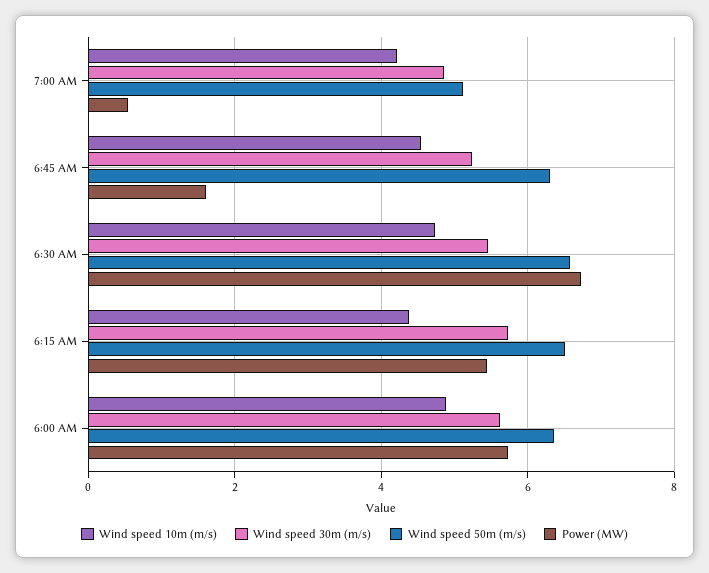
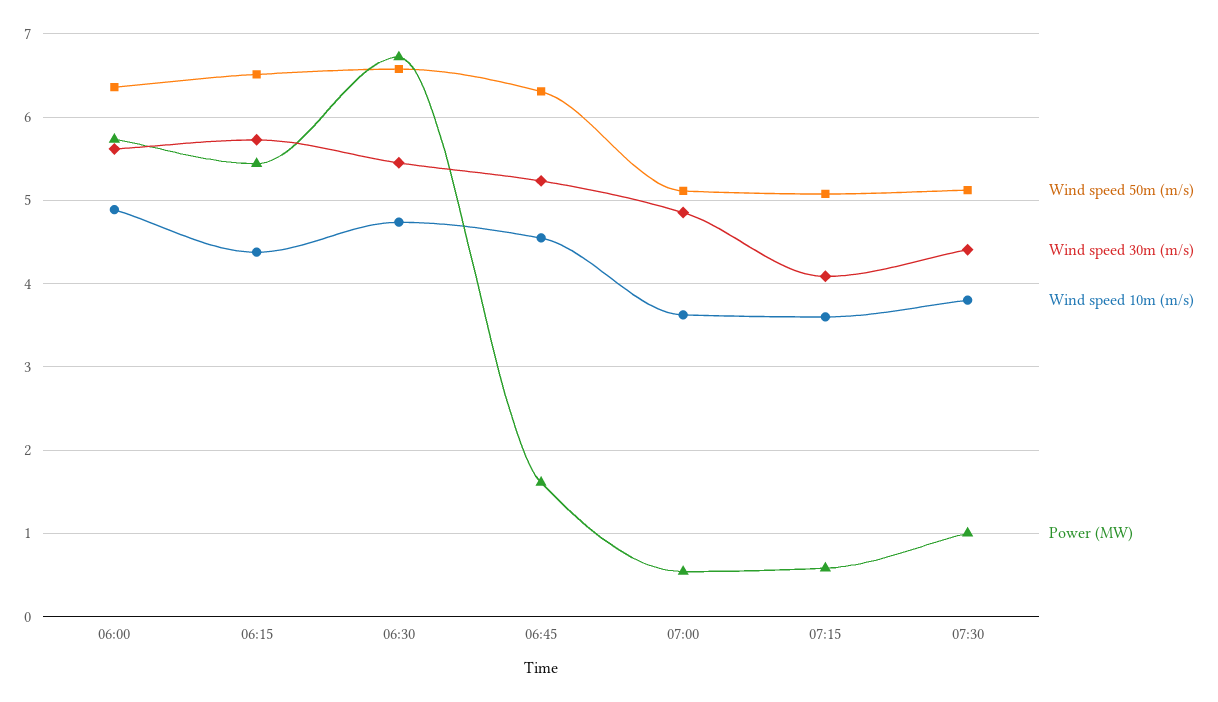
Wind speed 10m (m/s), 7:00 AM: 4.2 -> 3.6
Wind speed 50m (m/s), 07:15: none -> 5.1
Wind speed 30m (m/s), 07:15: none -> 4.1
Wind speed 10m (m/s), 07:15: none -> 3.6
Power (MW), 07:15: none -> 0.6
Wind speed 50m (m/s), 07:30: none -> 5.1
Wind speed 30m (m/s), 07:30: none -> 4.4
Wind speed 10m (m/s), 07:30: none -> 3.8
Power (MW), 07:30: none -> 1

